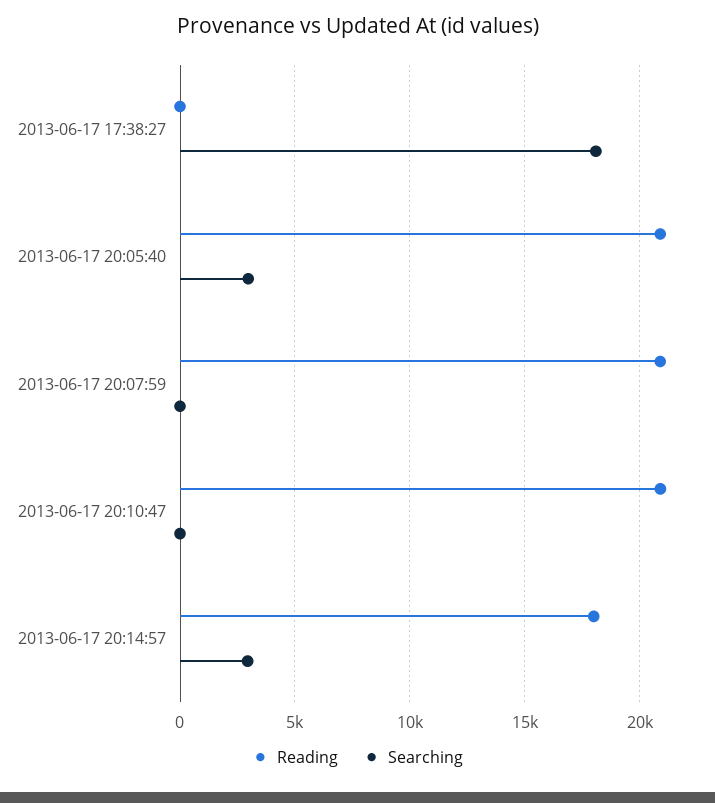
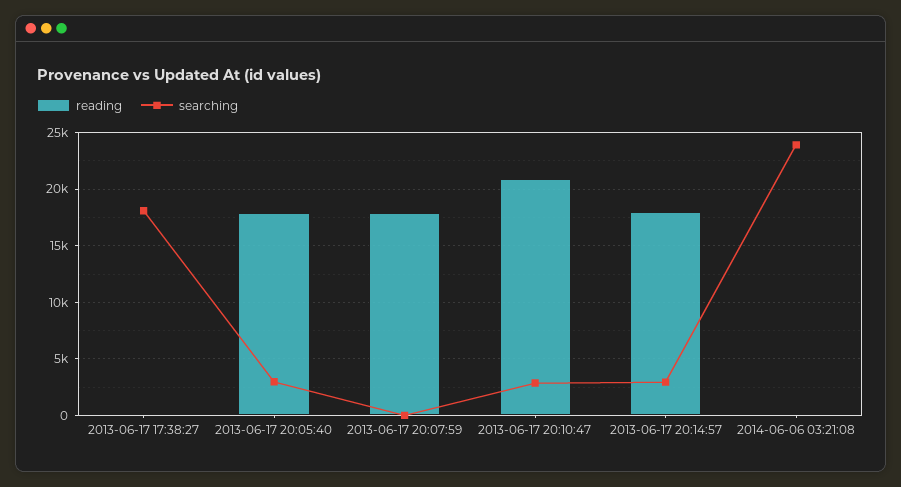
Reading, 2013-06-17 20:05:40: 21000 -> 18000
Reading, 2013-06-17 20:07:59: 21000 -> 18000
Searching, 2013-06-17 20:10:47: 0 -> 3000
Reading, 2014-06-06 03:21:08: none -> 0
Searching, 2014-06-06 03:21:08: none -> 24000

